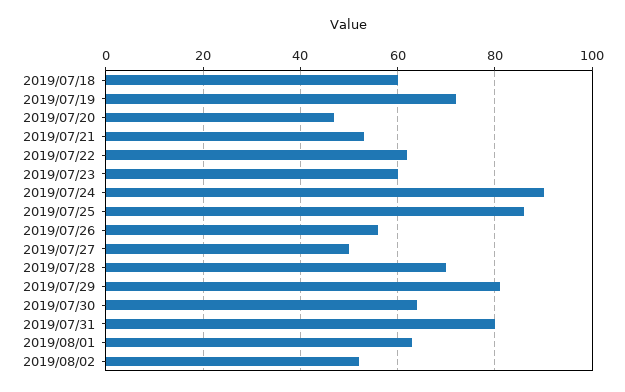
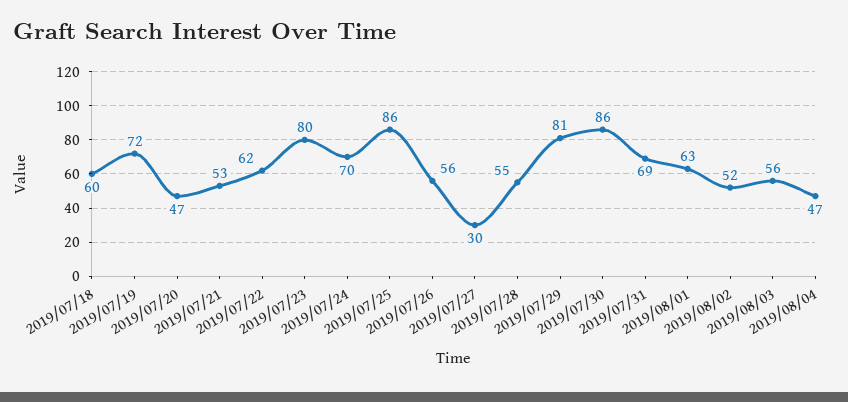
2019/07/23: 60 -> 80
2019/07/24: 90 -> 70
2019/07/27: 50 -> 30
2019/07/28: 70 -> 55
2019/07/30: 65 -> 86
2019/07/31: 80 -> 69
2019/08/03: none -> 56
2019/08/04: none -> 47

